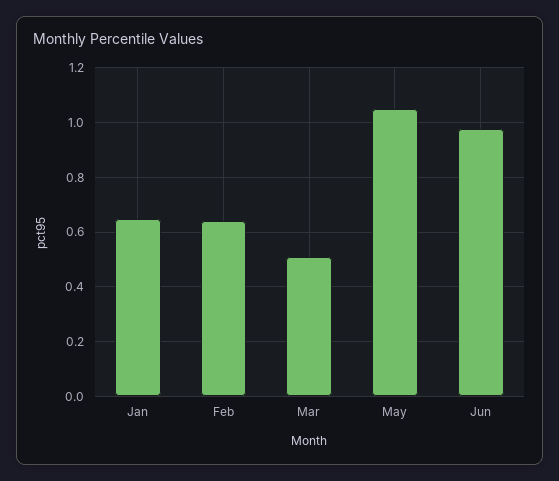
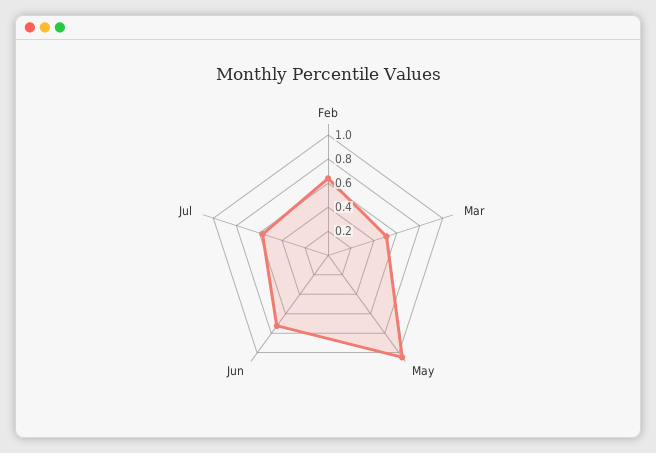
Jan: 0.65 -> none
Jun: 0.975 -> 0.7
Jul: none -> 0.6

